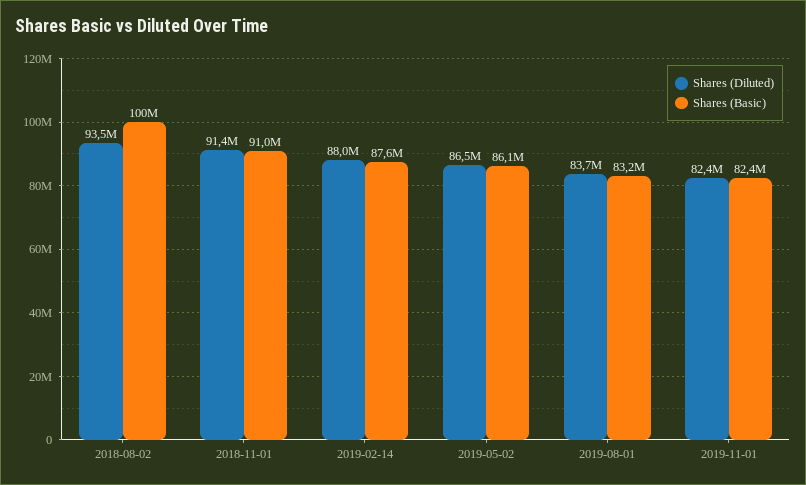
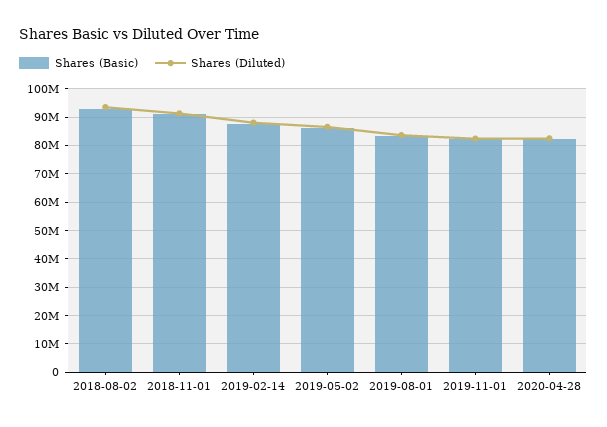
Shares (Basic), 2018-08-02: 100000000 -> 92500000
Shares (Basic), 2020-04-28: none -> 82500000
Shares (Diluted), 2020-04-28: none -> 82500000

